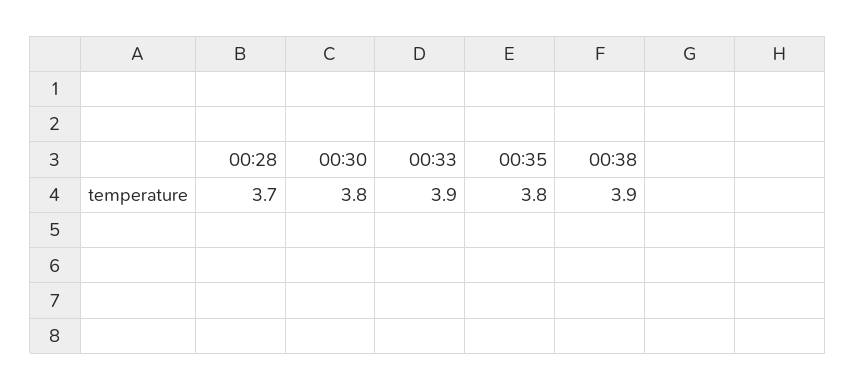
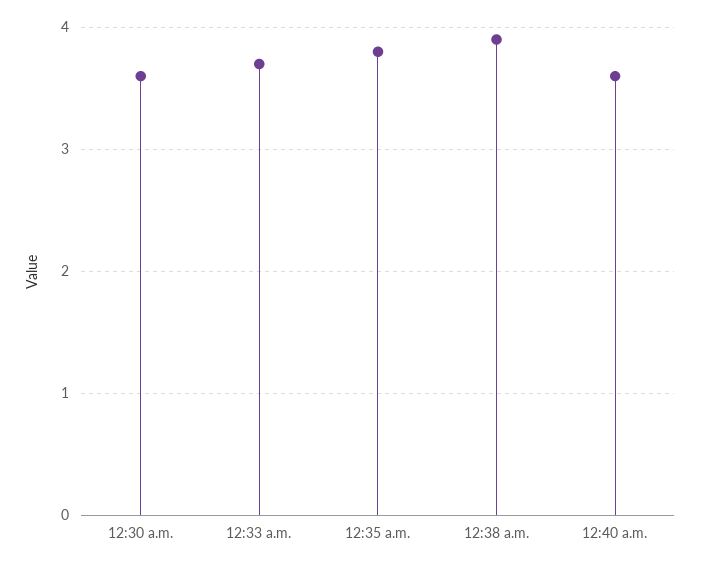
00:28: 3.7 -> none
00:30: 3.8 -> 3.6
00:33: 3.9 -> 3.7
12:40 a.m.: none -> 3.6

